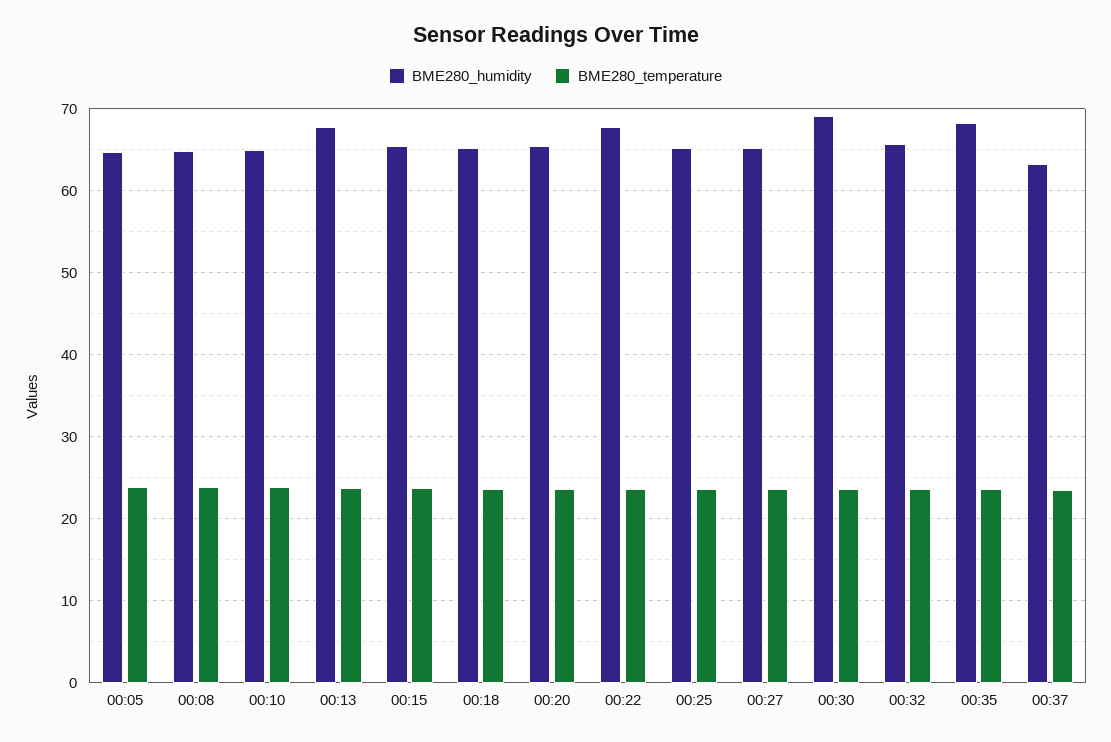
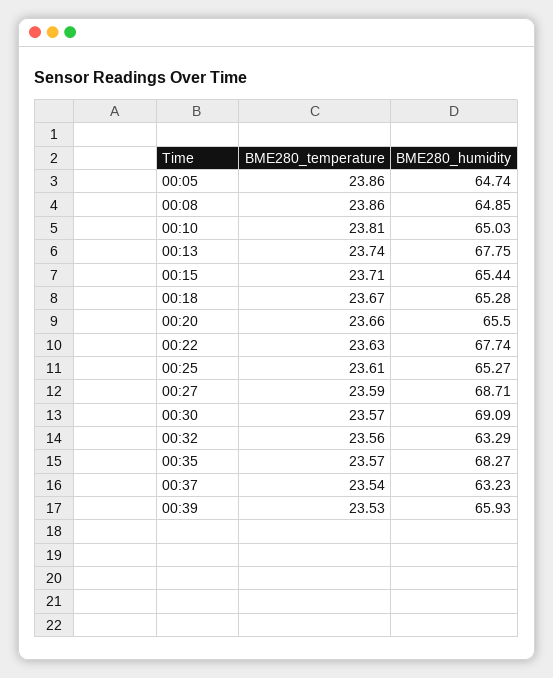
BME280_humidity, 00:27: 65 -> 68.71
BME280_humidity, 00:32: 66 -> 63.29
BME280_temperature, 00:39: none -> 23.53
BME280_humidity, 00:39: none -> 65.93

